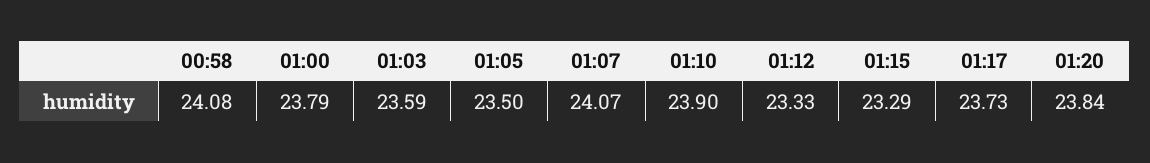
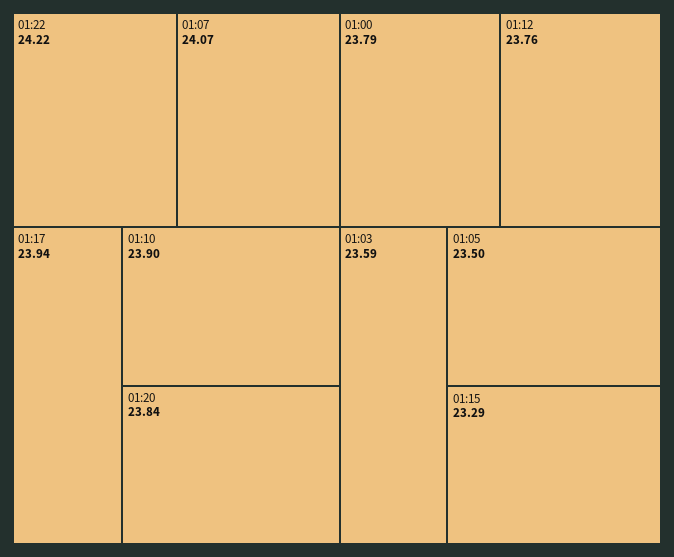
00:58: 24.08 -> none
01:12: 23.33 -> 23.76
01:17: 23.73 -> 23.94
01:22: none -> 24.22

